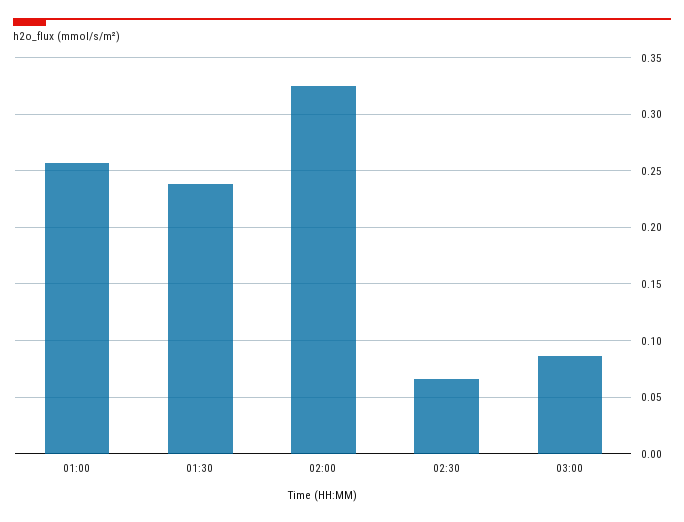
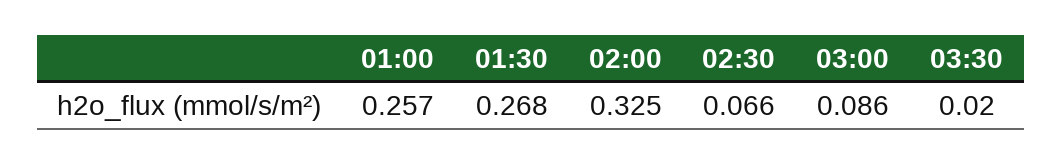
01:30: 0.24 -> 0.268
03:30: none -> 0.02

